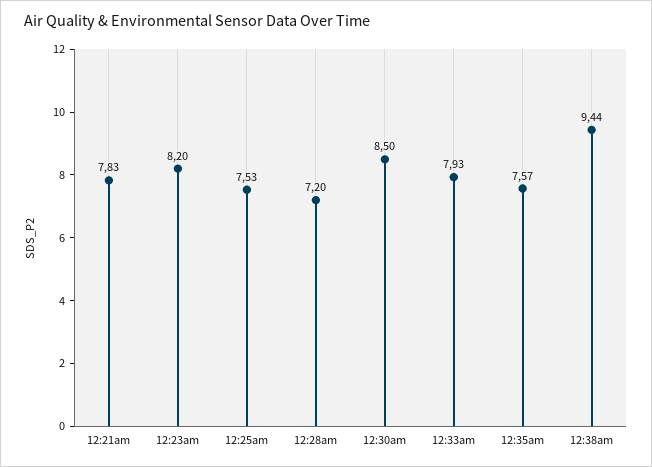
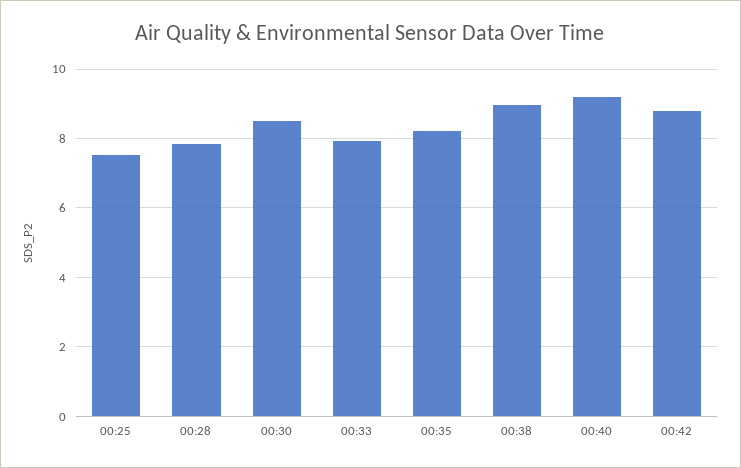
12:21am: 7.83 -> none
12:23am: 8.2 -> none
12:28am: 7.2 -> 7.8
12:35am: 7.57 -> 8.2
12:38am: 9.44 -> 9
00:40: none -> 9.2
00:42: none -> 8.8

